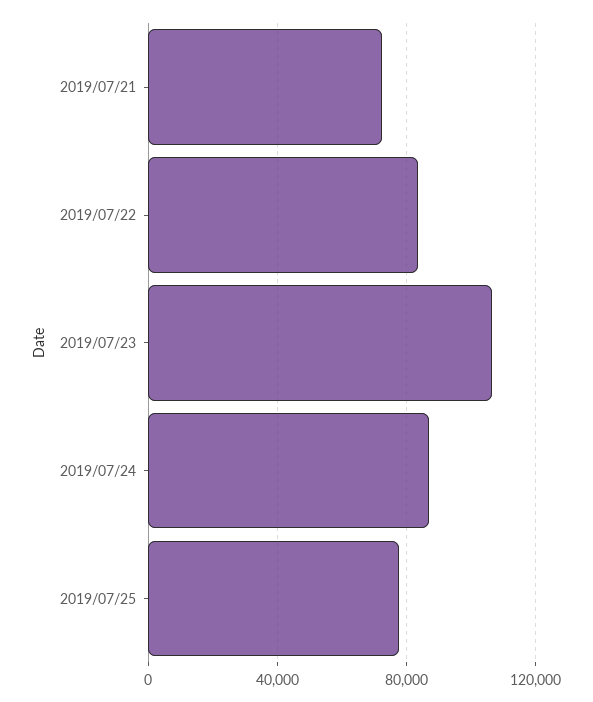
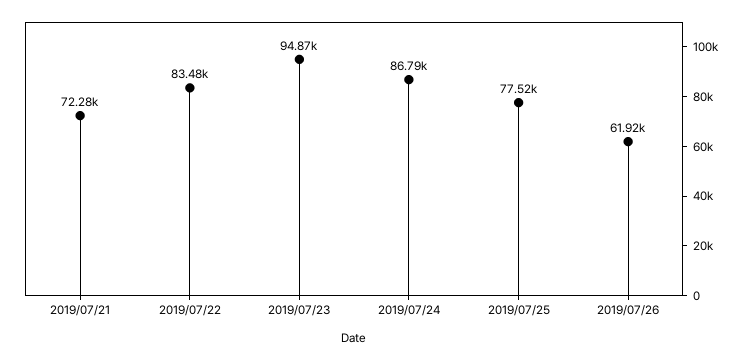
2019/07/23: 105000 -> 94870
2019/07/26: none -> 61920

